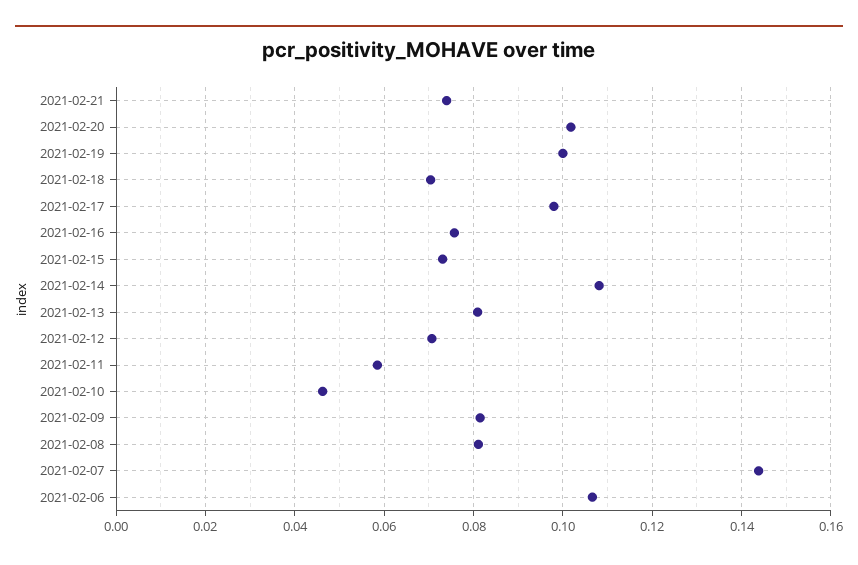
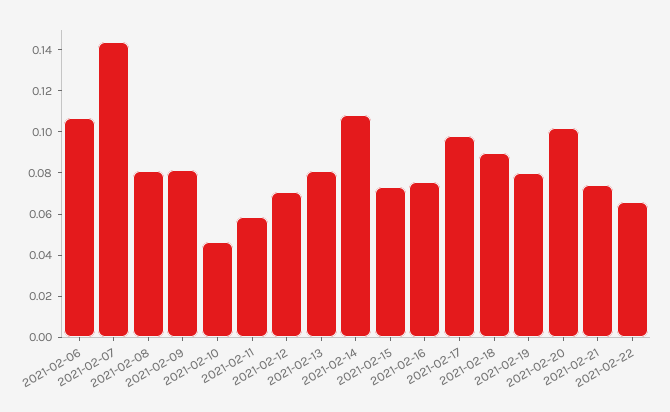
2021-02-19: 0.1 -> 0.08
2021-02-18: 0.07 -> 0.09
2021-02-22: none -> 0.065

